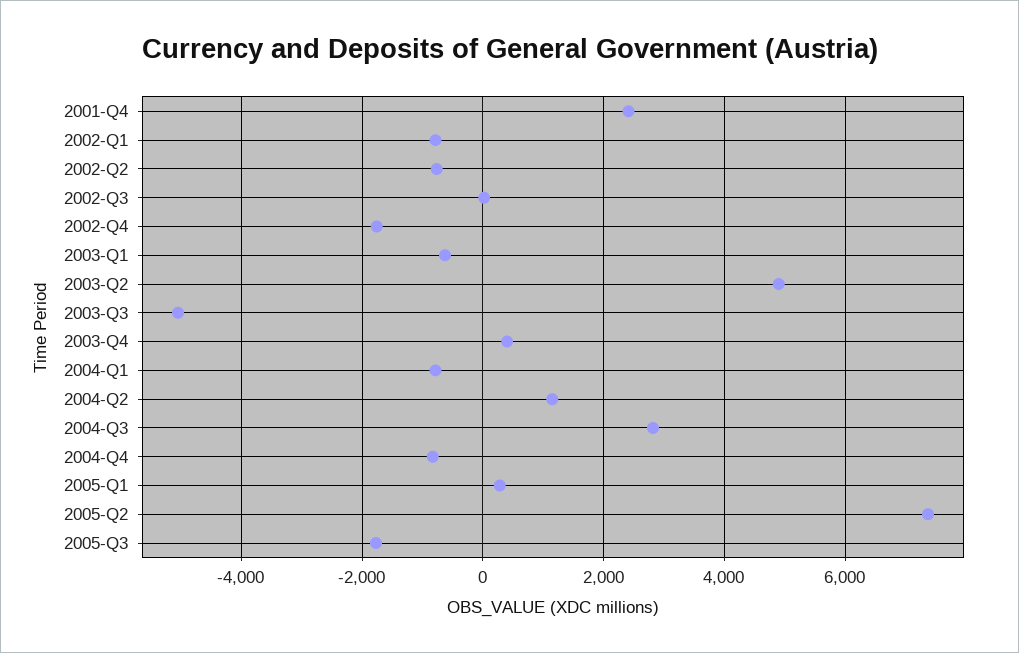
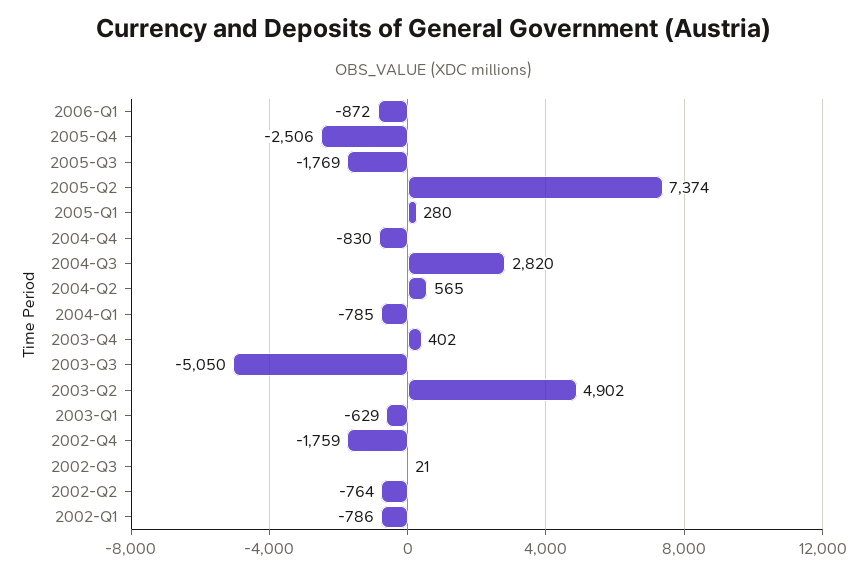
2001-Q4: 2400 -> none
2004-Q2: 1200 -> 565
2006-Q1: none -> -872
2005-Q4: none -> -2506

